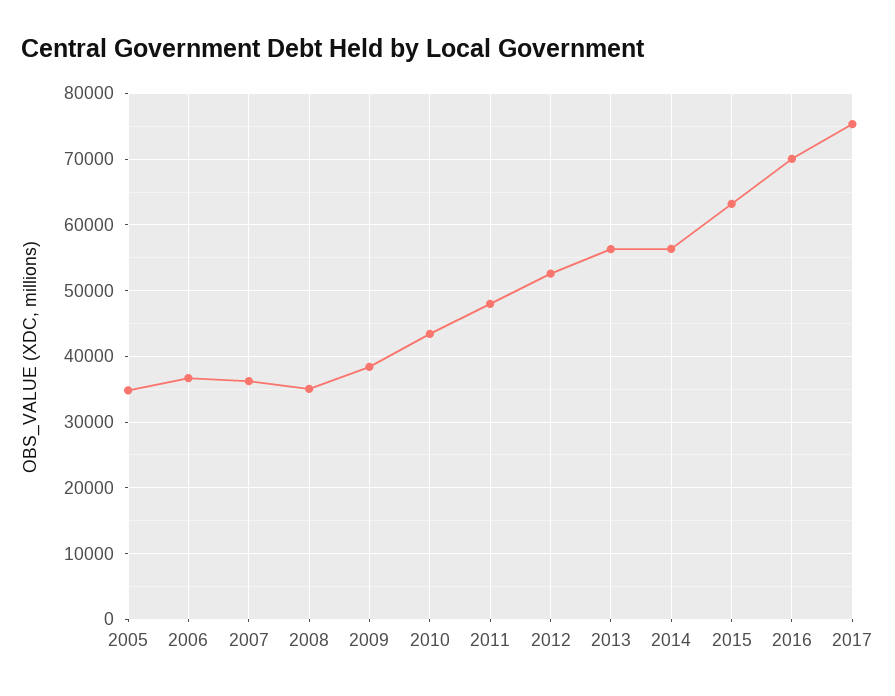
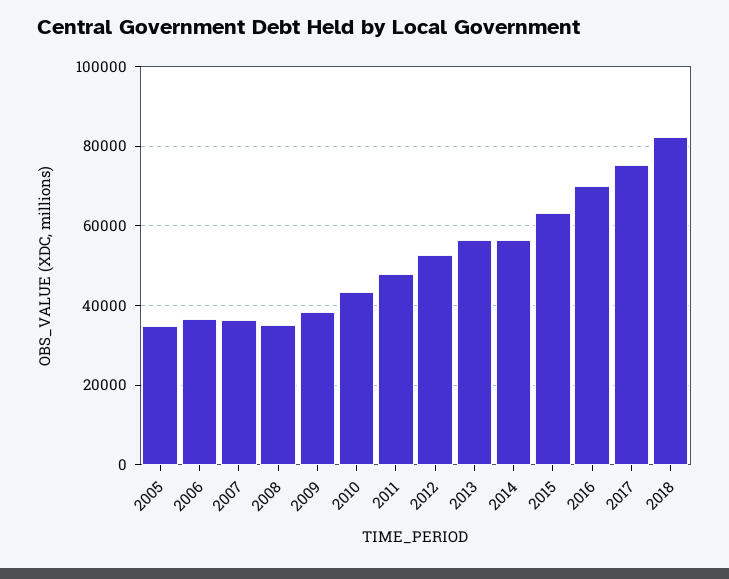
2018: none -> 82000

